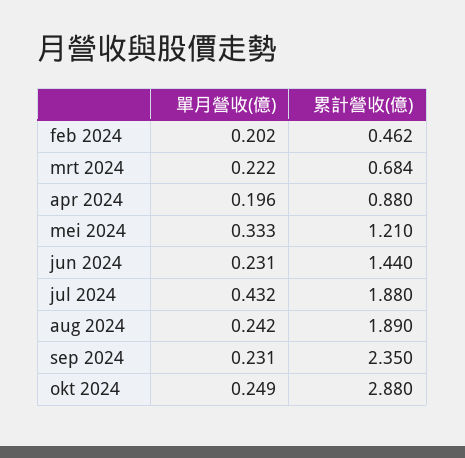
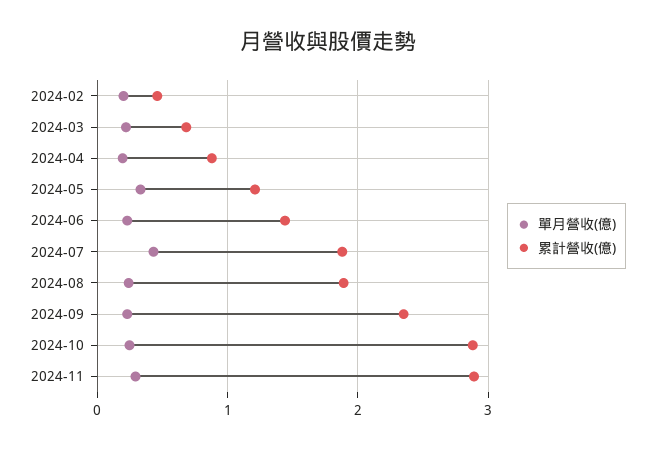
單月營收(億), 2024-11: none -> 0.3
累計營收(億), 2024-11: none -> 2.9

